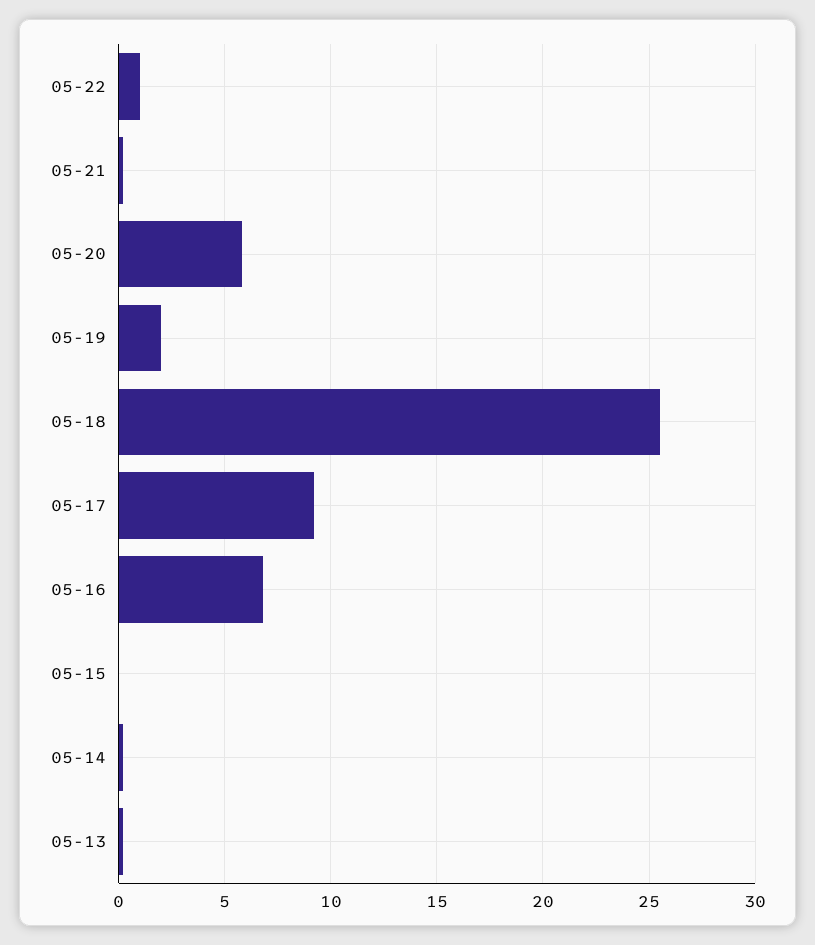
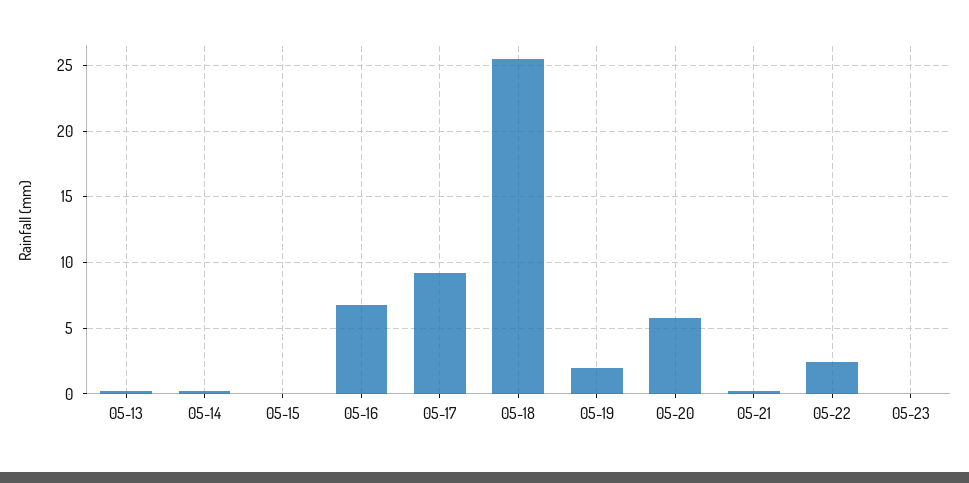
05-22: 1 -> 2.5
05-23: none -> 0

